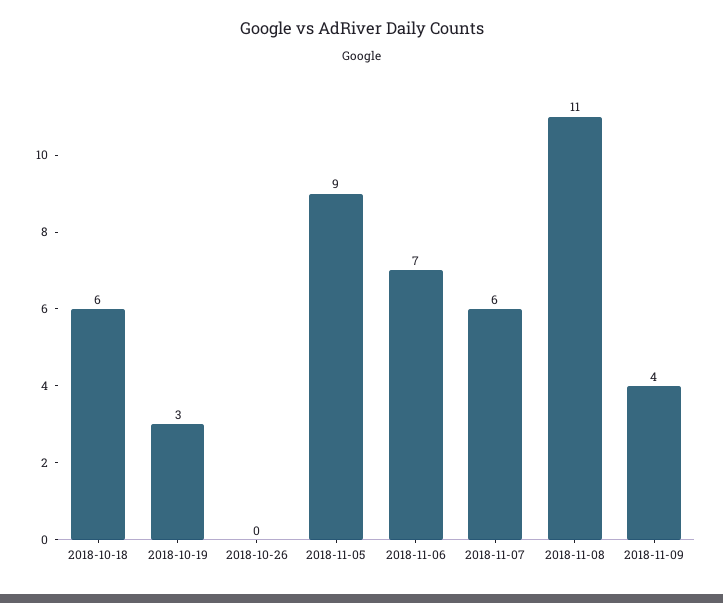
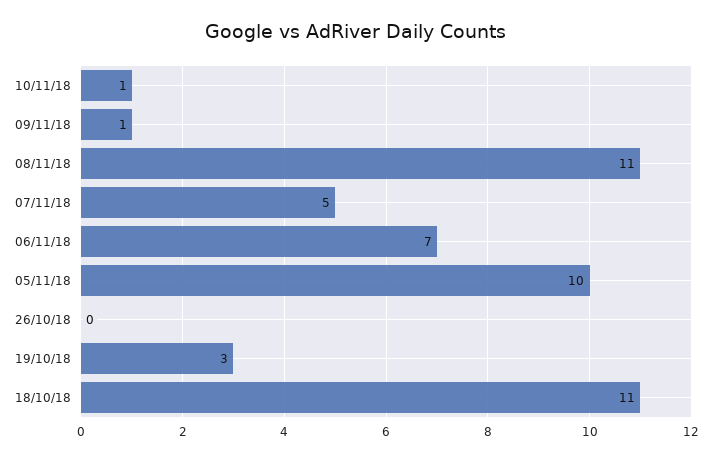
2018-10-18: 6 -> 11
2018-11-05: 9 -> 10
2018-11-07: 6 -> 5
2018-11-09: 4 -> 1
10/11/18: none -> 1

